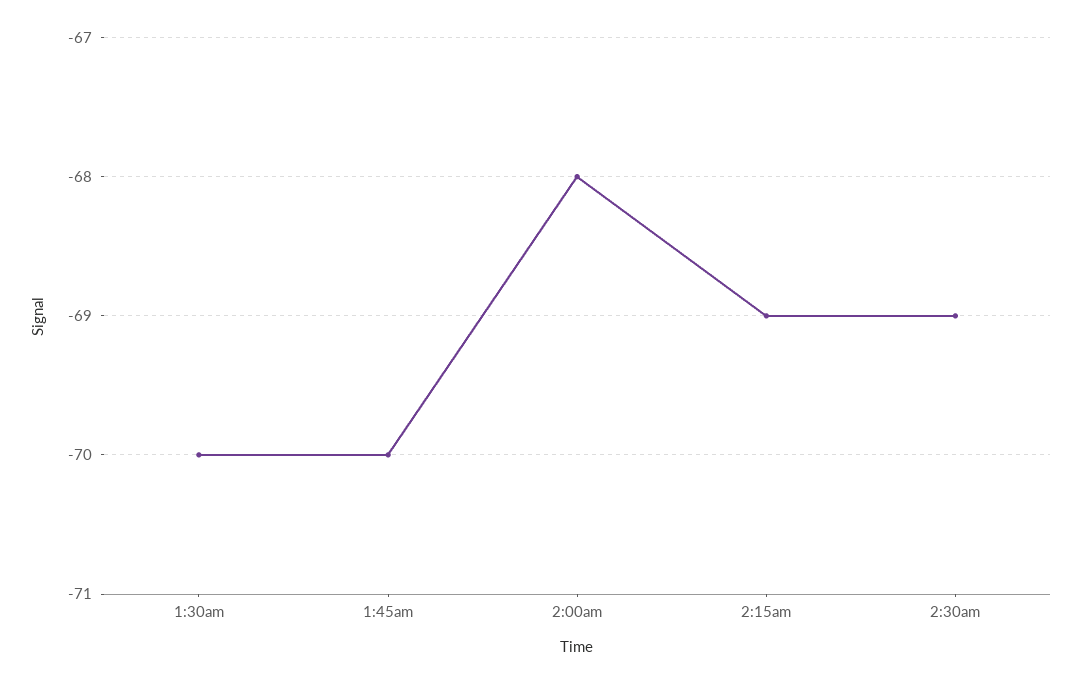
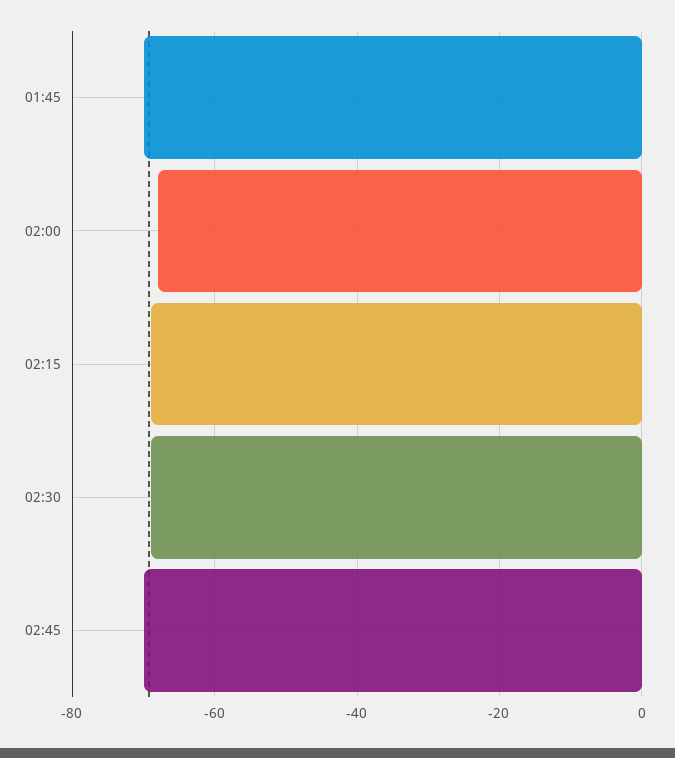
1:30am: -70 -> none
02:45: none -> -70

